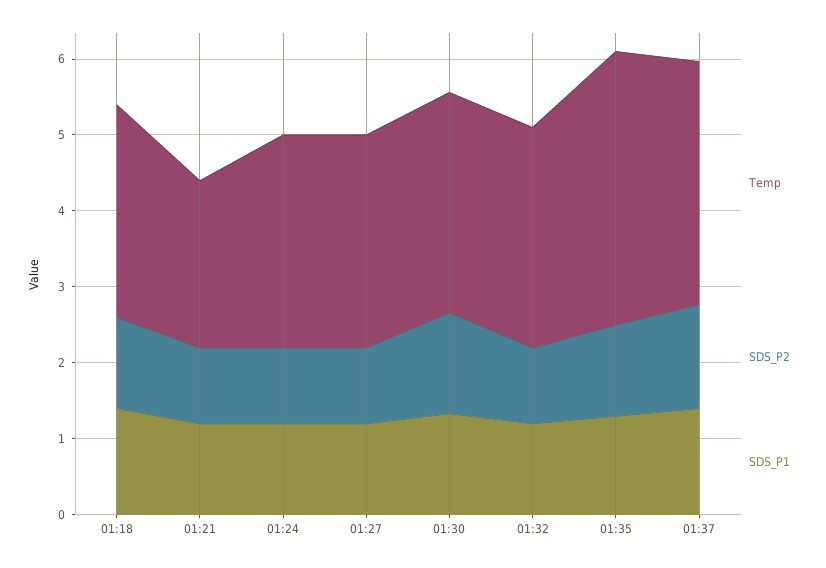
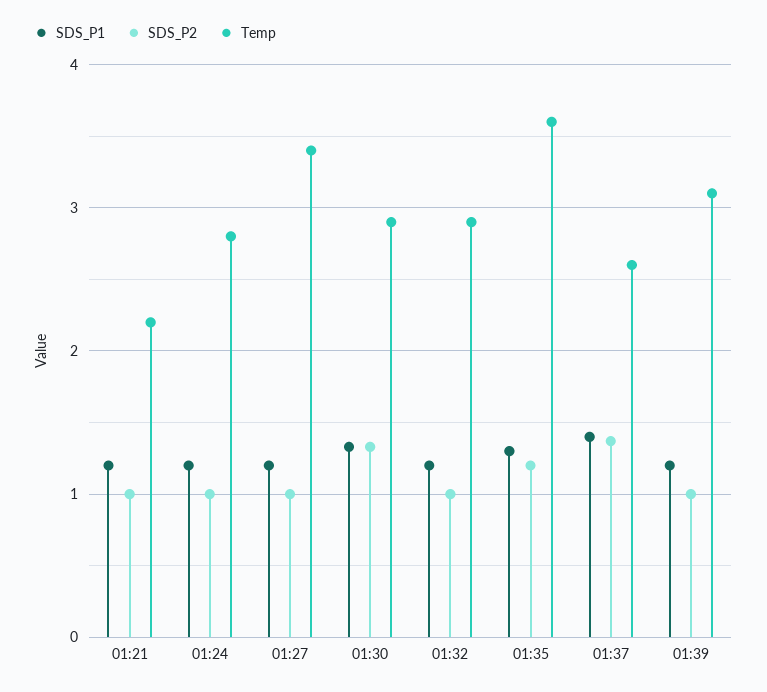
Temp, 01:18: 2.8 -> none
SDS_P2, 01:18: 1.2 -> none
SDS_P1, 01:18: 1.4 -> none
Temp, 01:27: 2.8 -> 3.4
Temp, 01:37: 3.2 -> 2.6
SDS_P1, 01:39: none -> 1.2
SDS_P2, 01:39: none -> 1
Temp, 01:39: none -> 3.1

